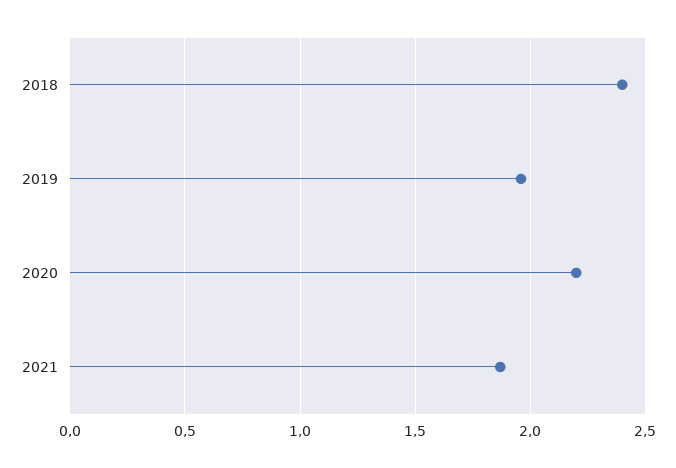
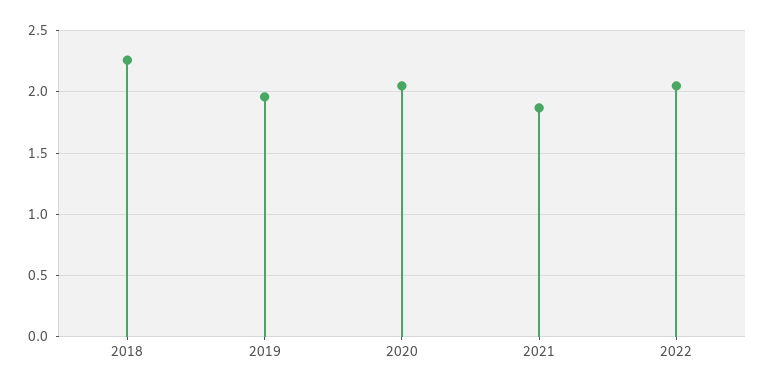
2018: 2.4 -> 2.25
2020: 2.2 -> 2.05
2022: none -> 2.05

